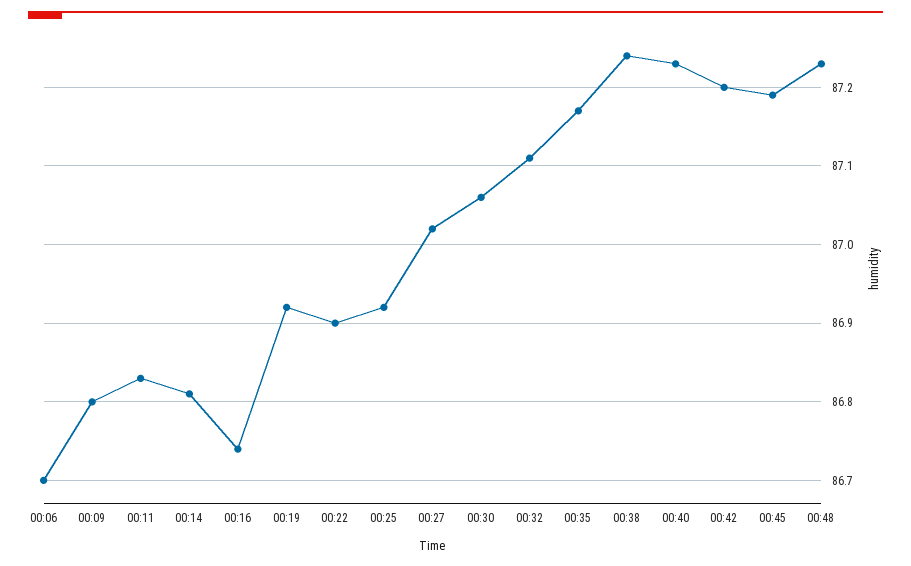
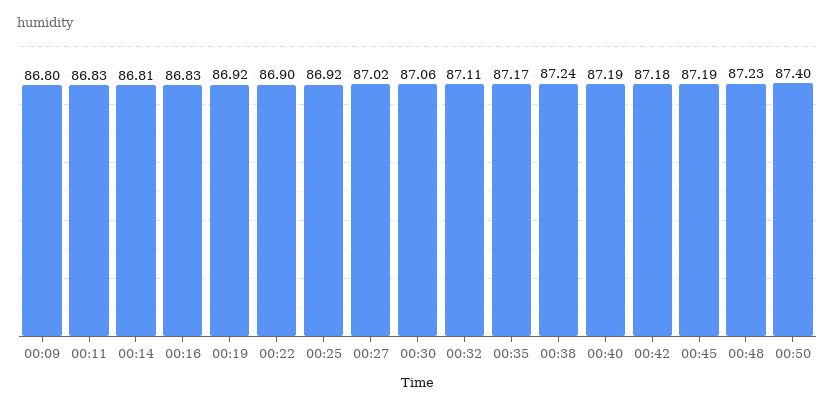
00:06: 86.7 -> none
00:16: 86.74 -> 86.83
00:40: 87.23 -> 87.19
00:42: 87.2 -> 87.18
00:50: none -> 87.4

